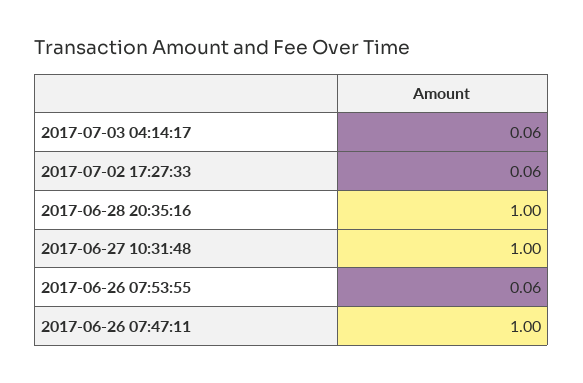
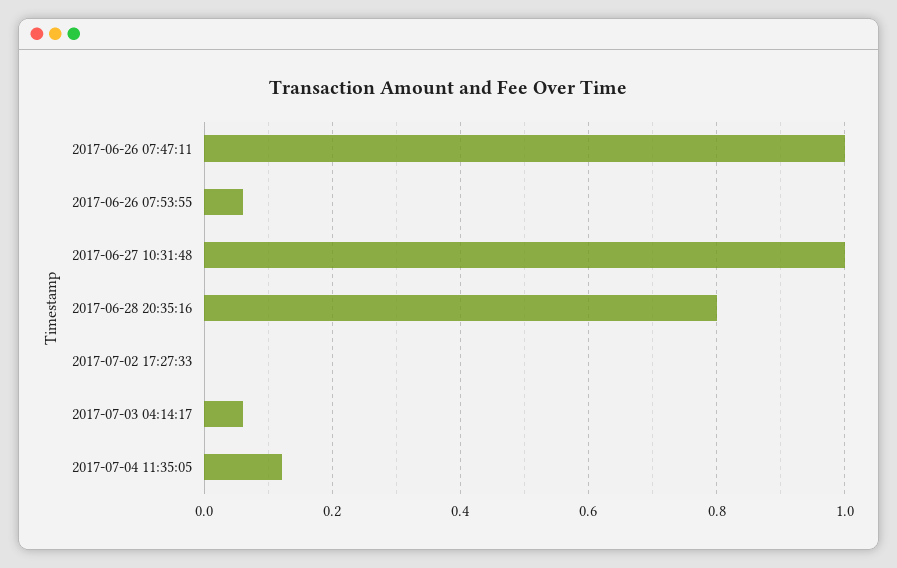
2017-07-02 17:27:33: 0.06 -> 0
2017-06-28 20:35:16: 1 -> 0.8
2017-07-04 11:35:05: none -> 0.12

